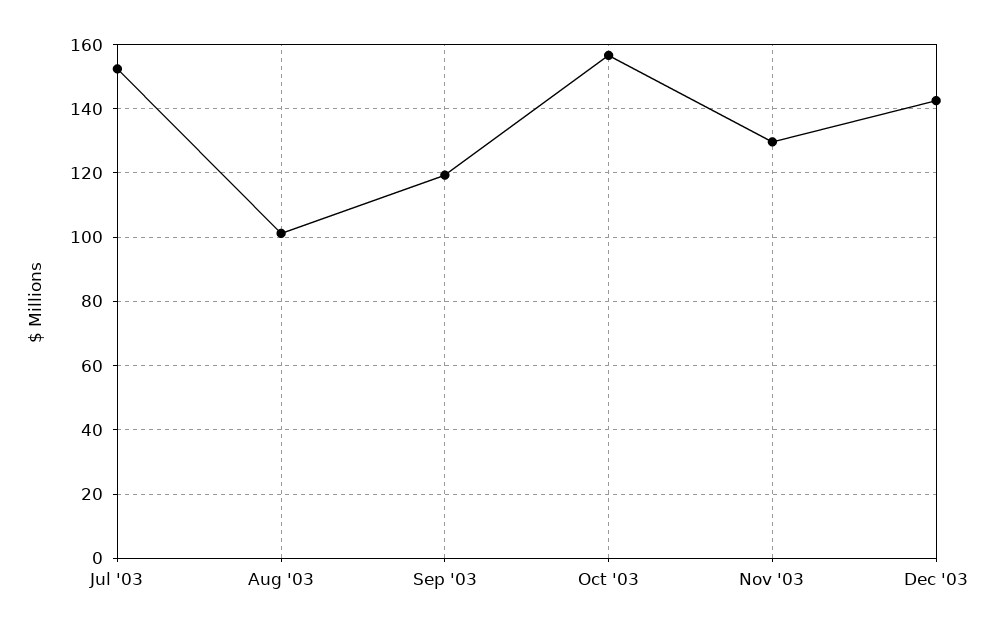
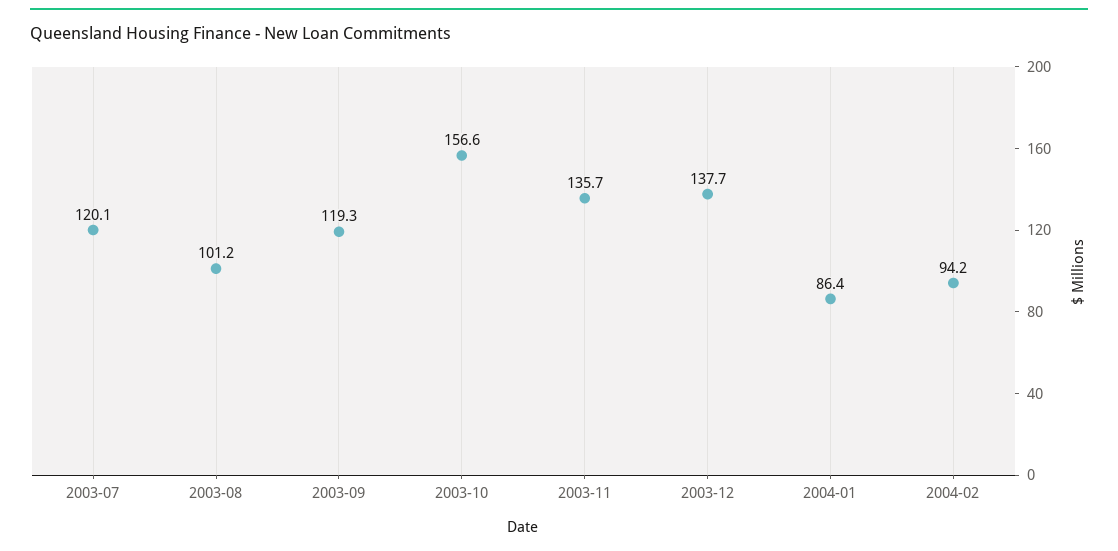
Jul '03: 152 -> 120.1
Nov '03: 130 -> 135.7
Dec '03: 142 -> 137.7
2004-01: none -> 86.4
2004-02: none -> 94.2

